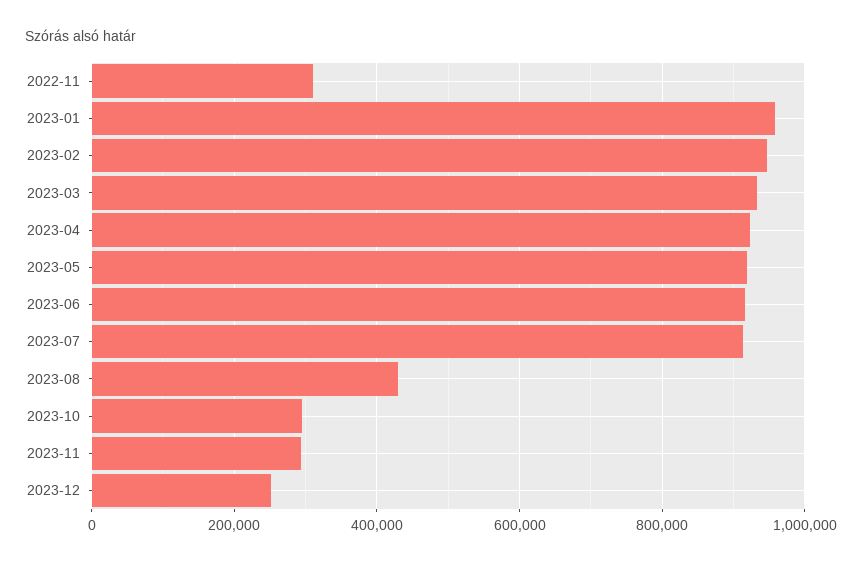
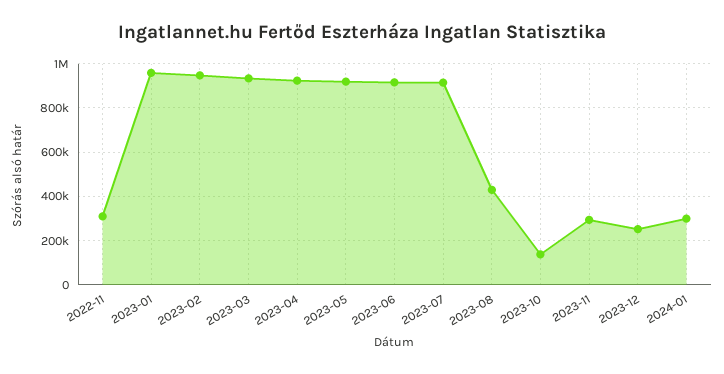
2023-10: 300000 -> 150000
2024-01: none -> 300000

